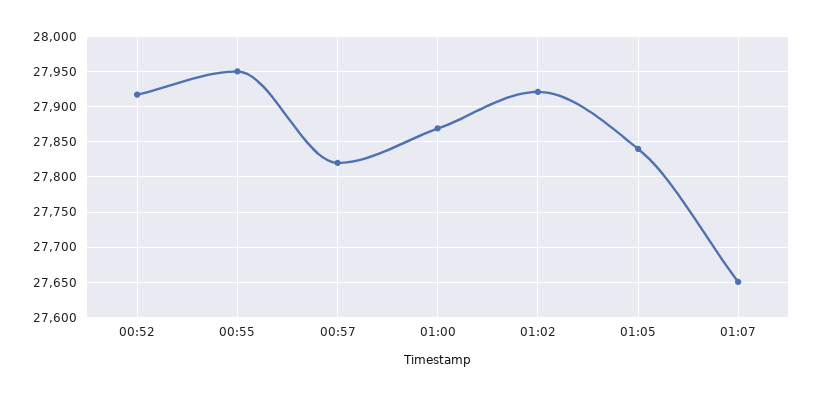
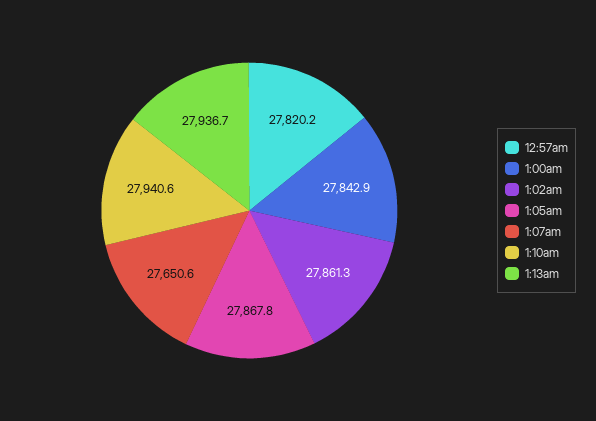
00:52: 27920 -> none
00:55: 27950 -> none
01:00: 27870 -> 27842.9
01:02: 27920 -> 27861.3
01:05: 27840 -> 27867.8
1:10am: none -> 27940.6
1:13am: none -> 27936.7

